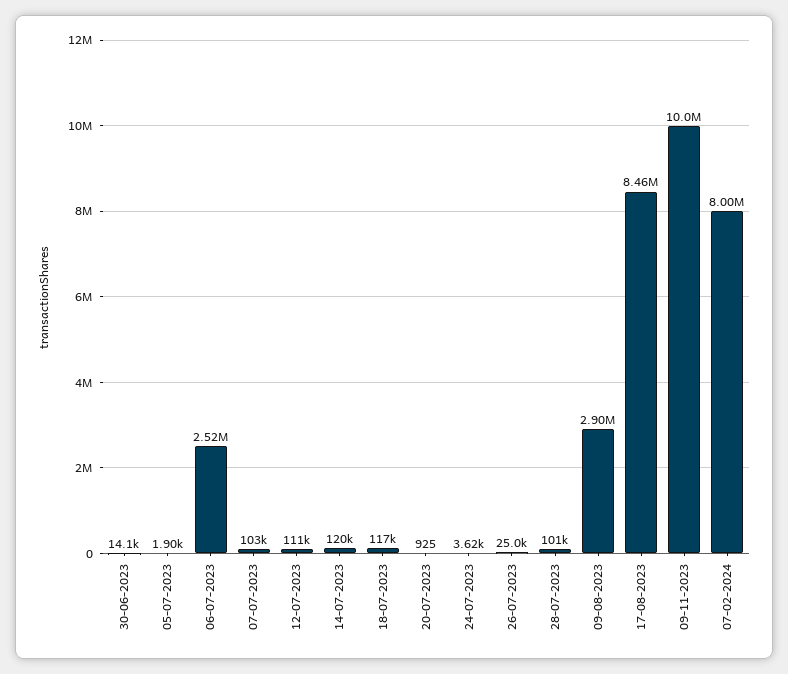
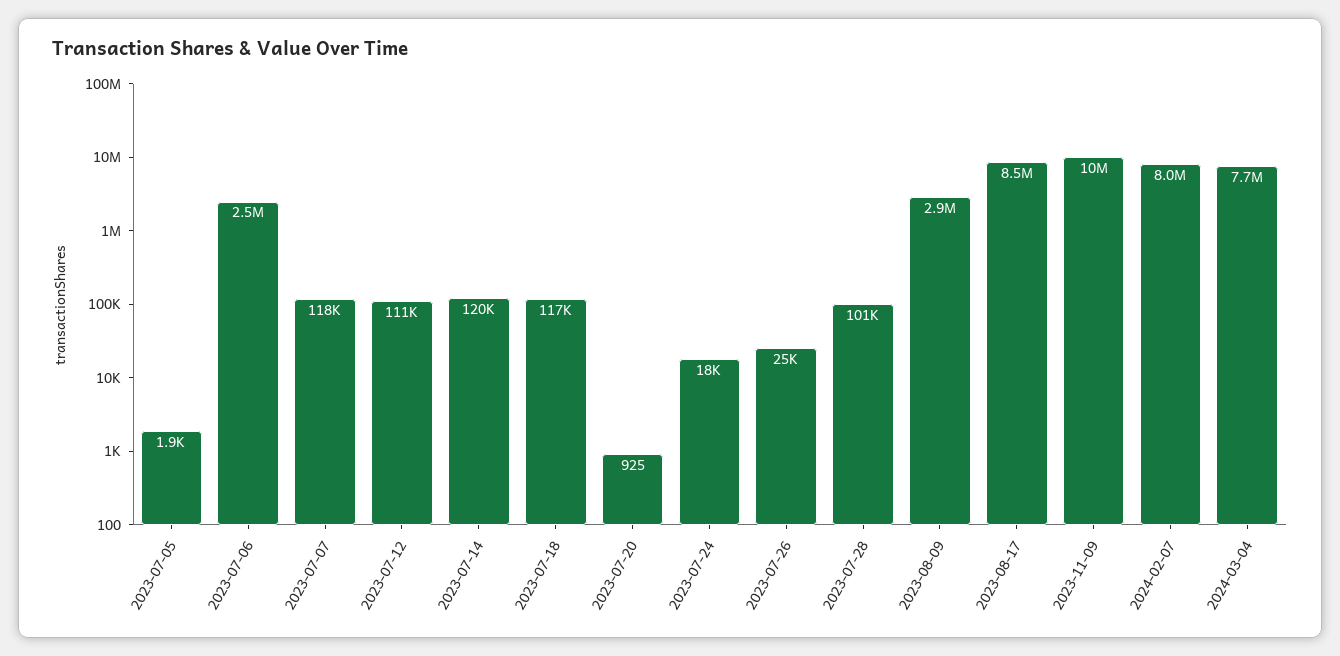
30-06-2023: 14100 -> none
07-07-2023: 103000 -> 118000
24-07-2023: 3620 -> 18000
2024-03-04: none -> 7700000

